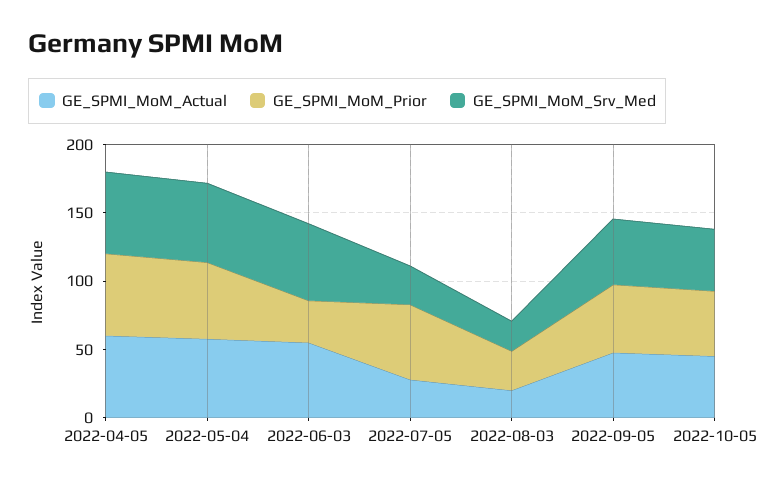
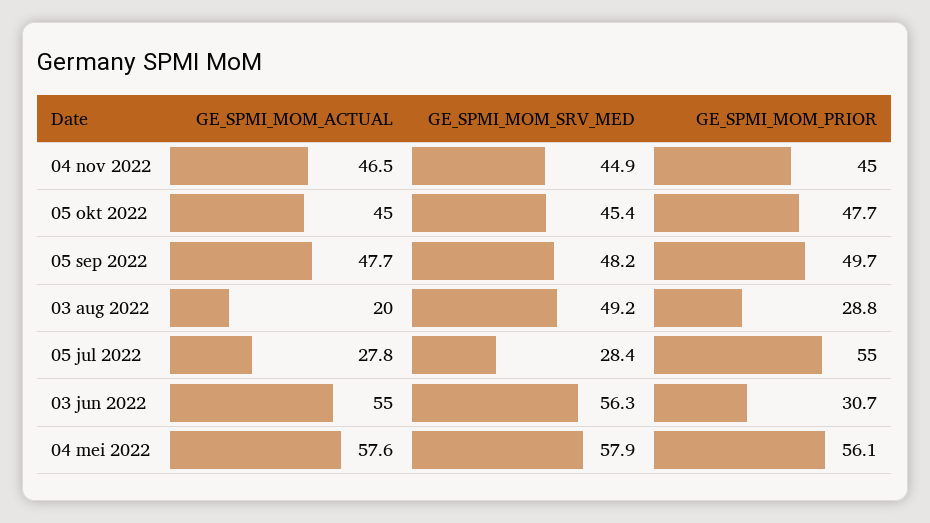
GE_SPMI_MoM_Actual, 2022-04-05: 60 -> none
GE_SPMI_MoM_Prior, 2022-04-05: 60 -> none
GE_SPMI_MoM_Srv_Med, 2022-04-05: 60 -> none
GE_SPMI_MoM_Srv_Med, 2022-08-03: 20 -> 49.2
GE_SPMI_MoM_Actual, 04 nov 2022: none -> 46.5
GE_SPMI_MoM_Srv_Med, 04 nov 2022: none -> 44.9
GE_SPMI_MoM_Prior, 04 nov 2022: none -> 45

